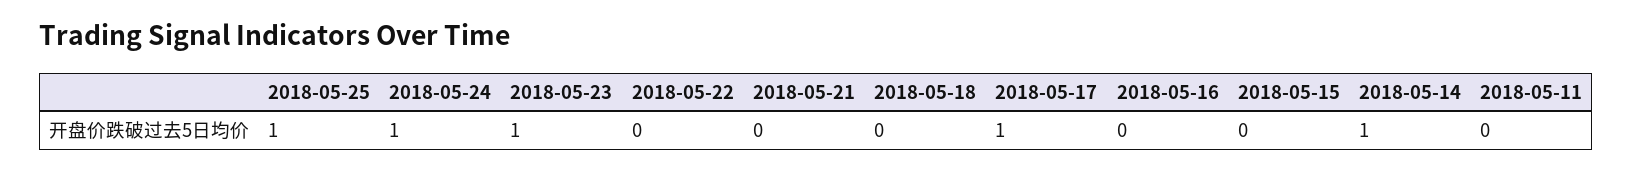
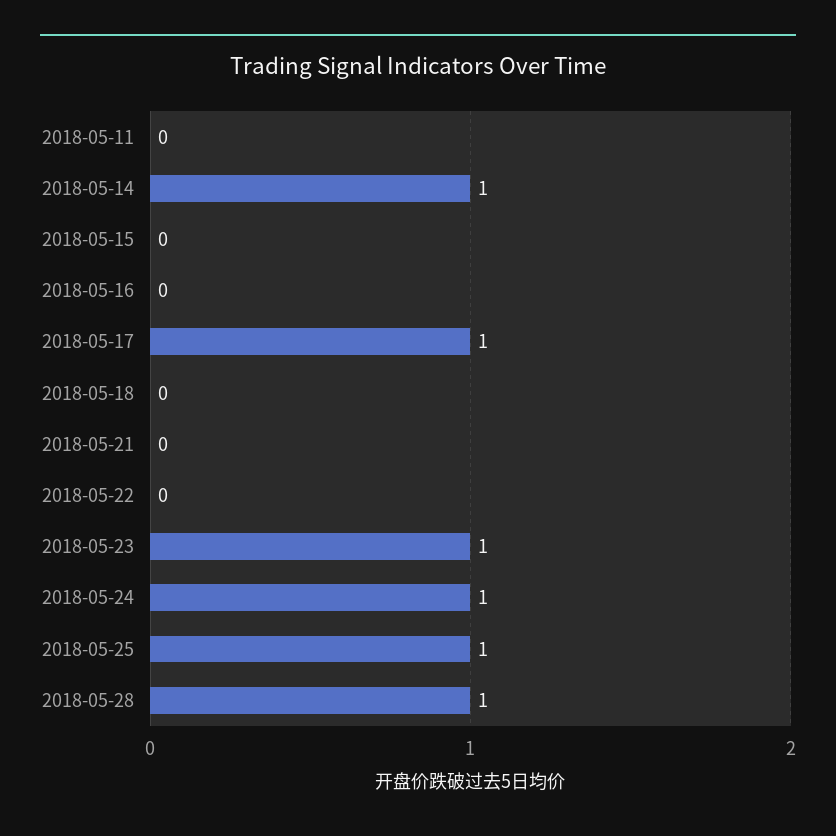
2018-05-28: none -> 1

